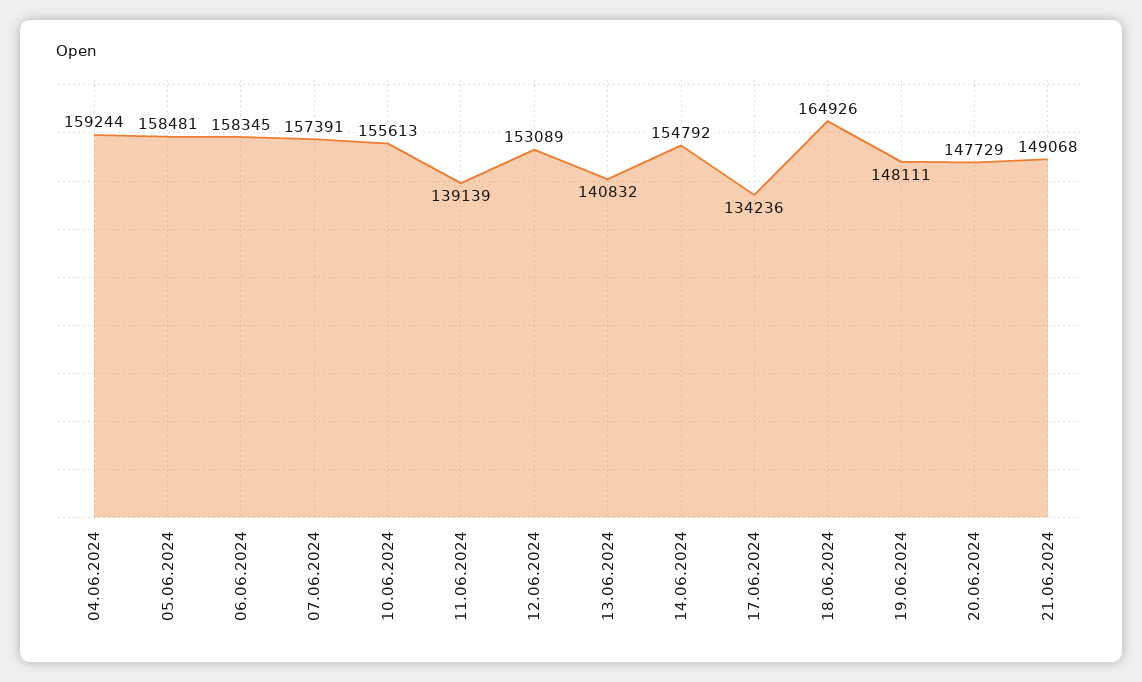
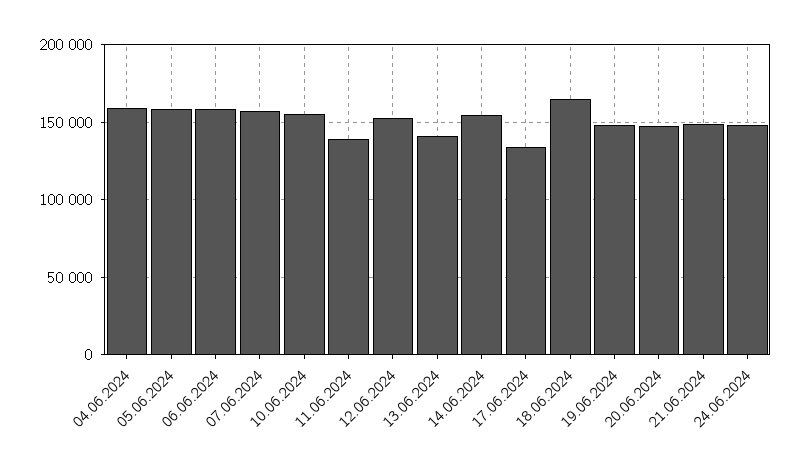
24.06.2024: none -> 150000

